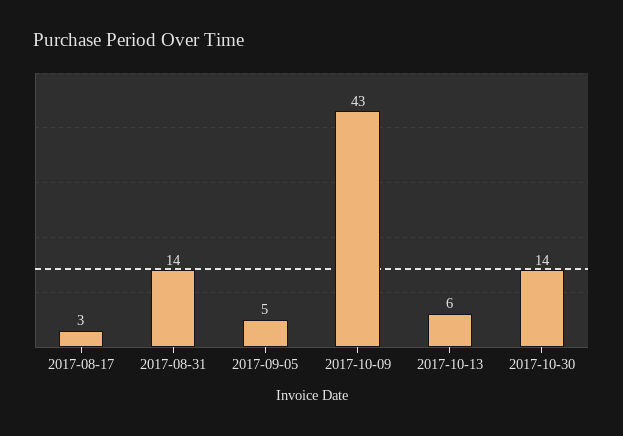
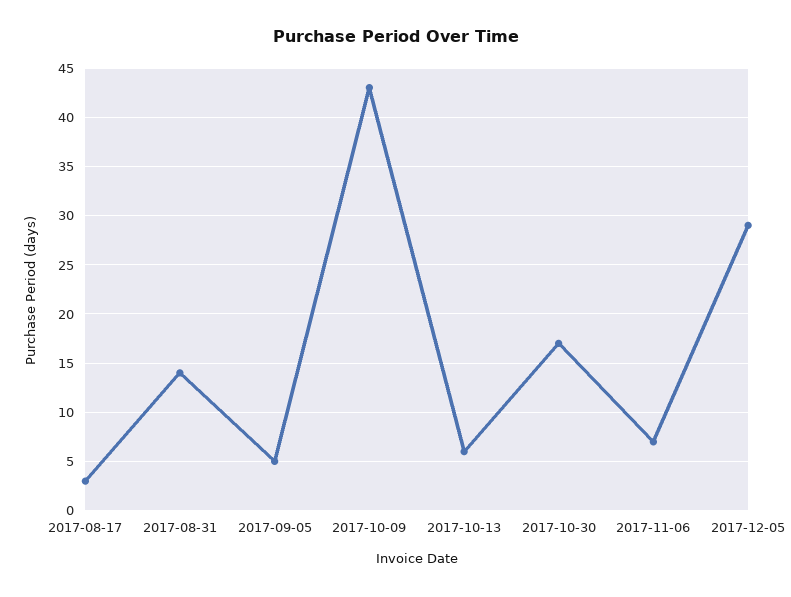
2017-10-30: 14 -> 17
2017-11-06: none -> 7
2017-12-05: none -> 29

